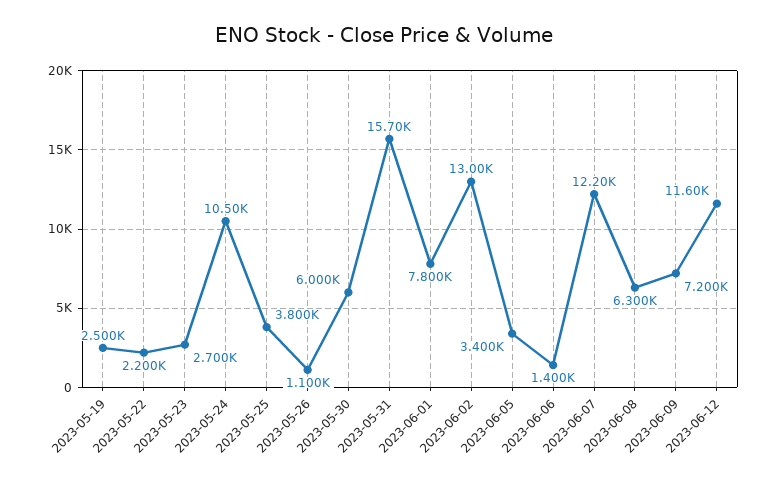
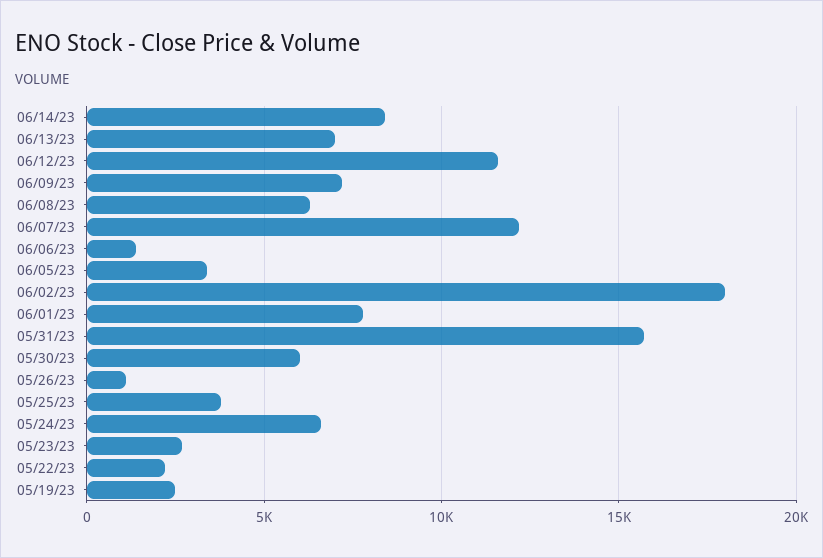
2023-05-24: 10500 -> 6500
2023-06-02: 13000 -> 18000
06/14/23: none -> 8500
06/13/23: none -> 7000

